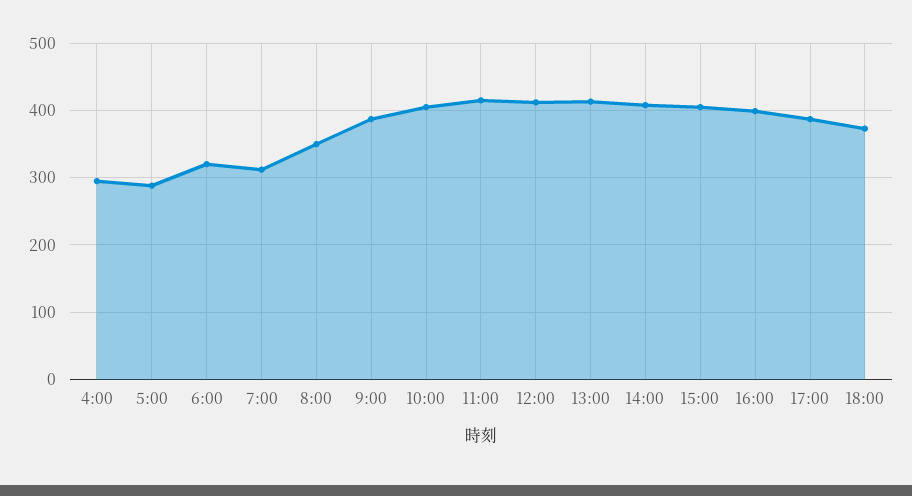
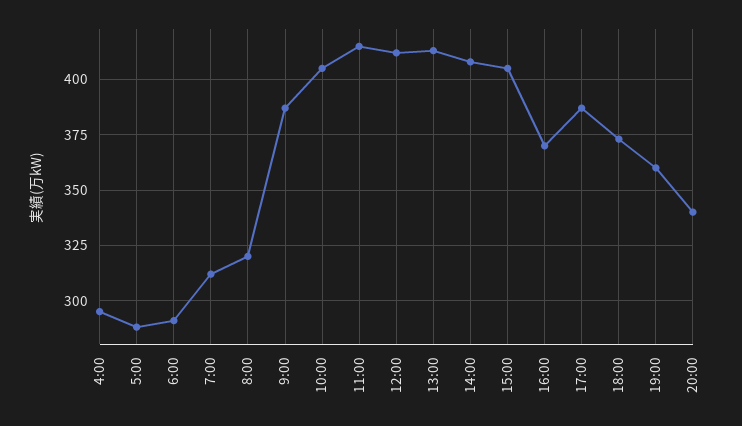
6:00: 320 -> 290
8:00: 350 -> 320
16:00: 400 -> 370
19:00: none -> 360
20:00: none -> 340

